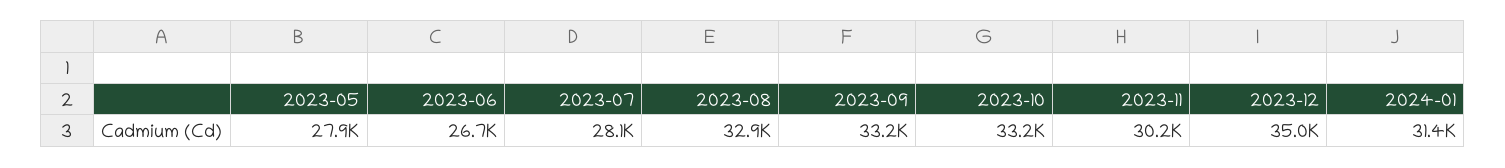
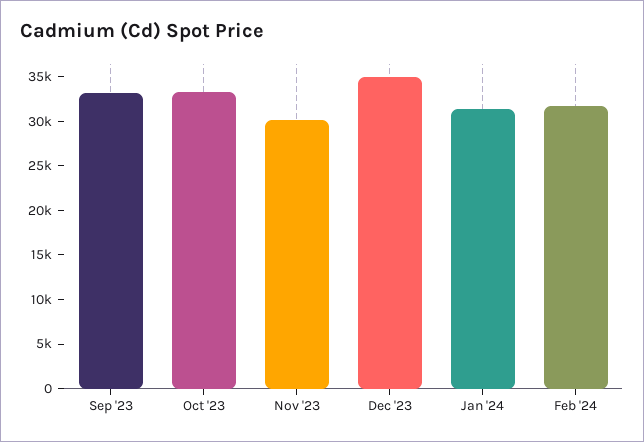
2023-05: 27900 -> none
2023-06: 26700 -> none
2023-07: 28100 -> none
2023-08: 32900 -> none
Feb '24: none -> 32000

